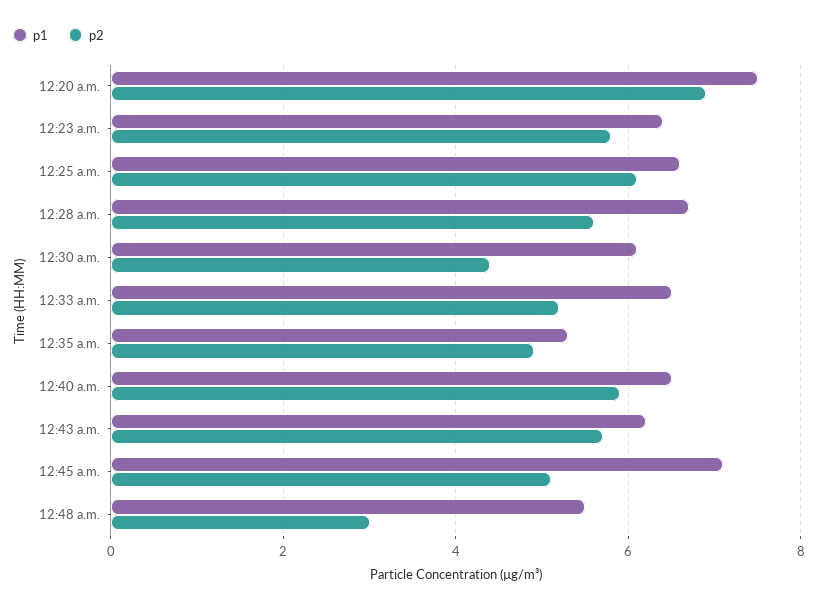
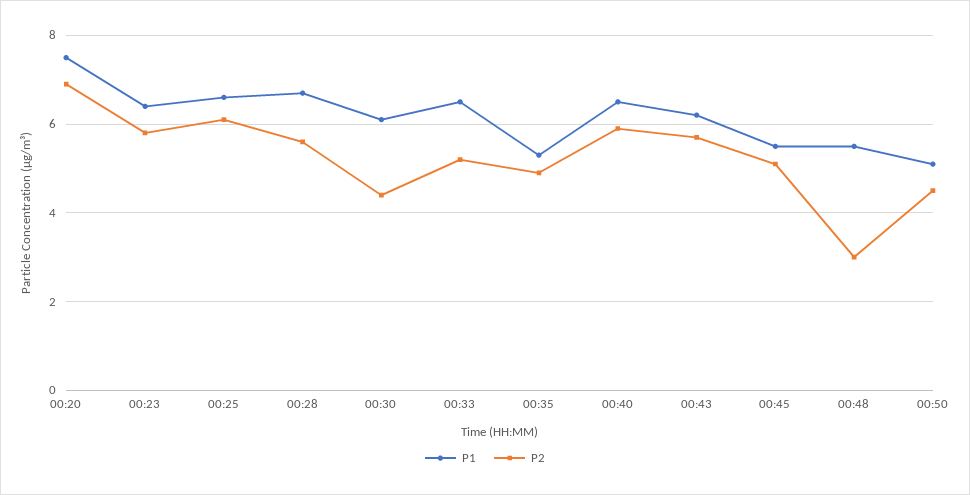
p1, 12:45 a.m.: 7 -> 5.5
p1, 00:50: none -> 5
p2, 00:50: none -> 4.5

